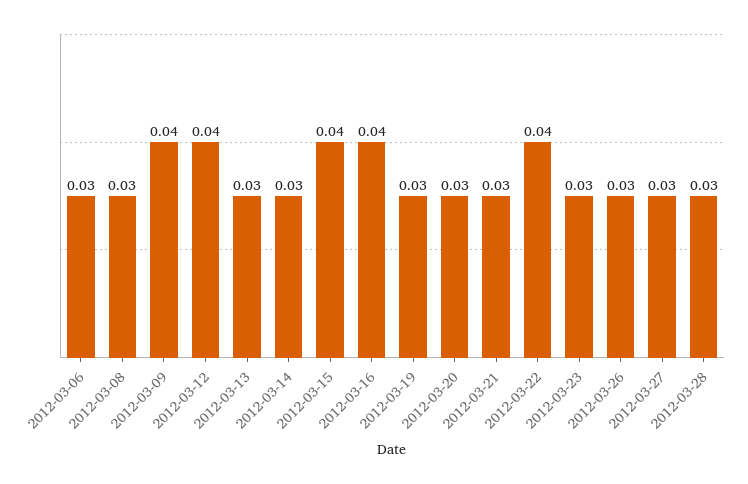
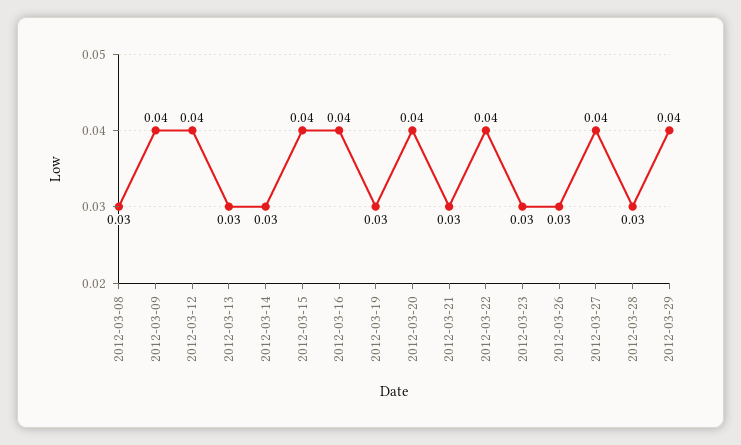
2012-03-06: 0.03 -> none
2012-03-20: 0.03 -> 0.04
2012-03-27: 0.03 -> 0.04
2012-03-29: none -> 0.04

